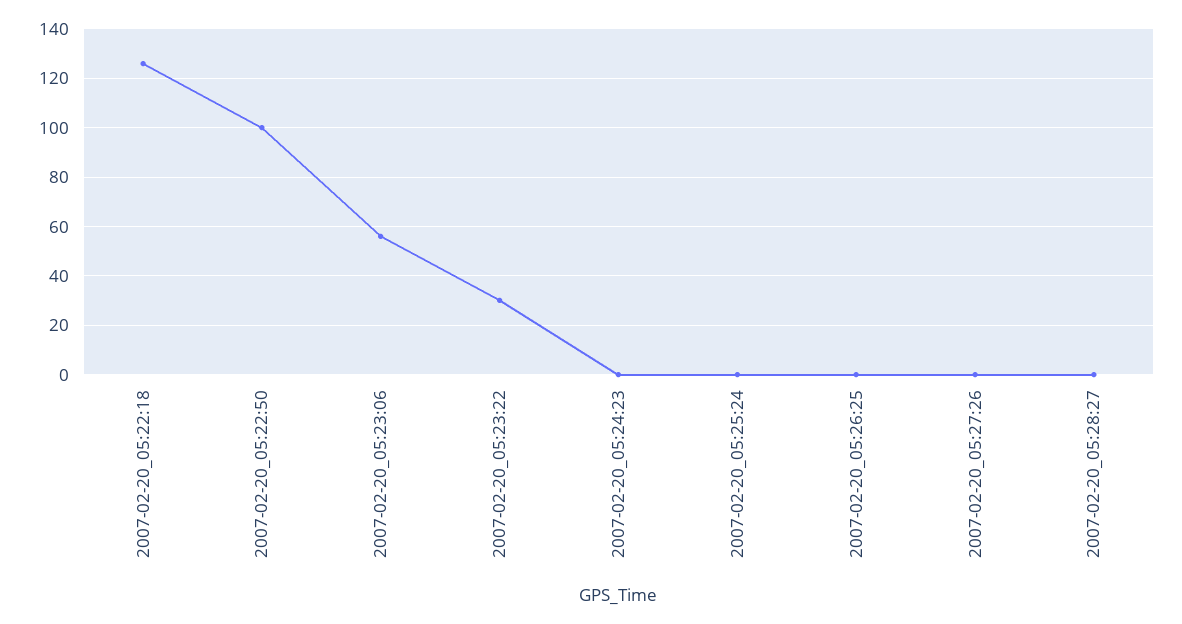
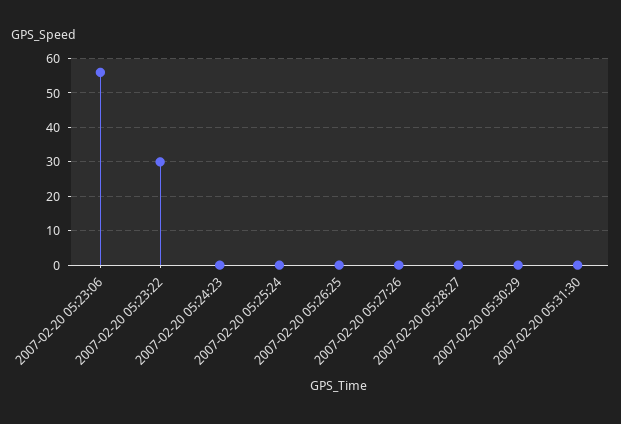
2007-02-20_05:22:18: 125 -> none
2007-02-20_05:22:50: 100 -> none
2007-02-20 05:30:29: none -> 0
2007-02-20 05:31:30: none -> 0

